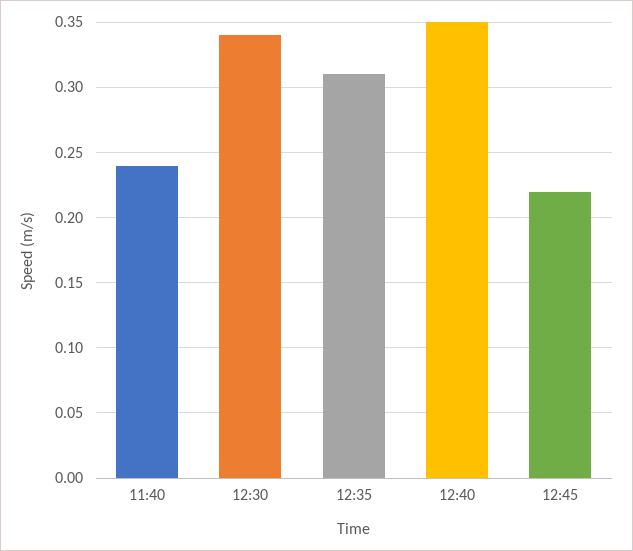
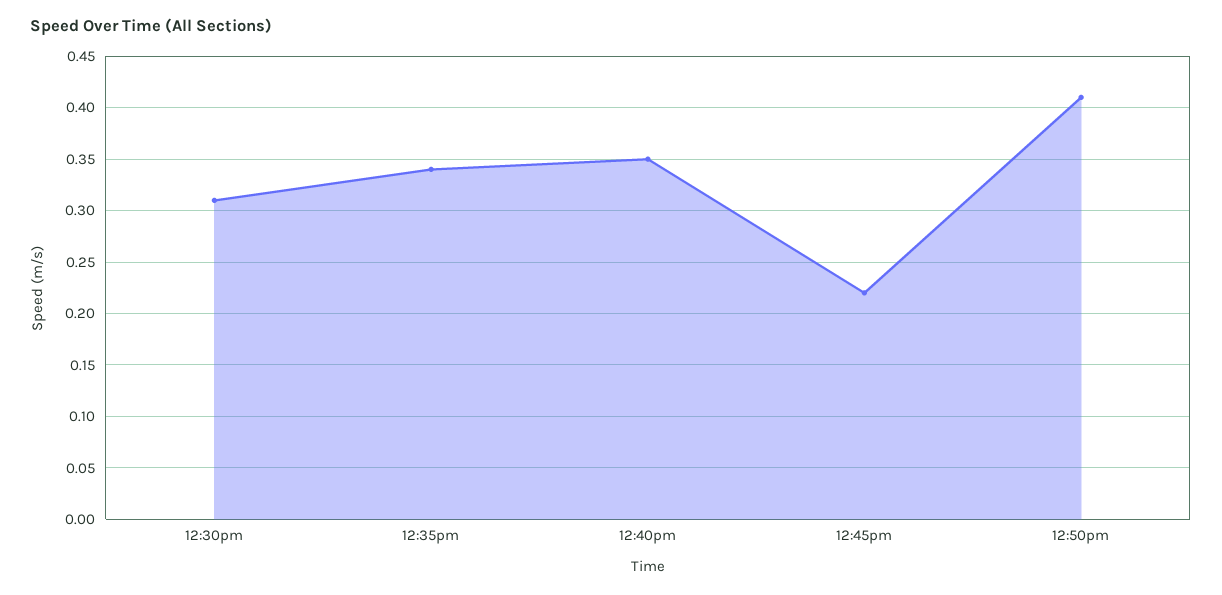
11:40: 0.24 -> none
12:30: 0.34 -> 0.31
12:35: 0.31 -> 0.34
12:50pm: none -> 0.41

